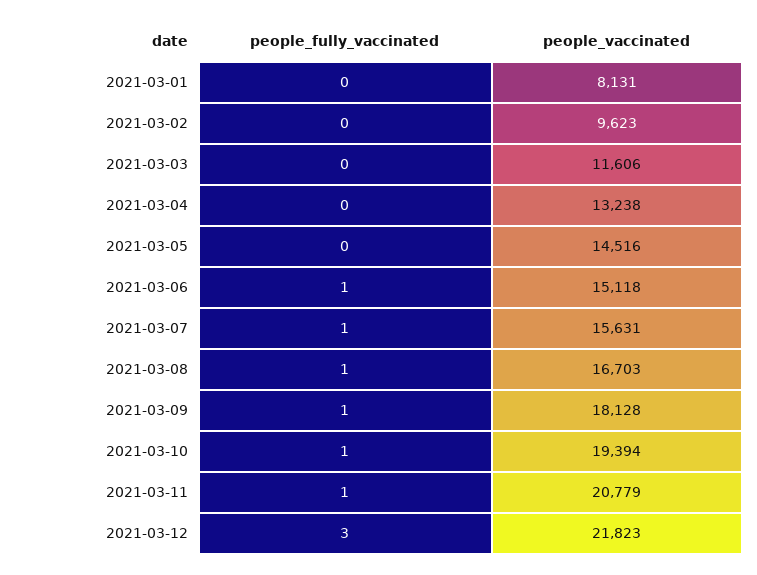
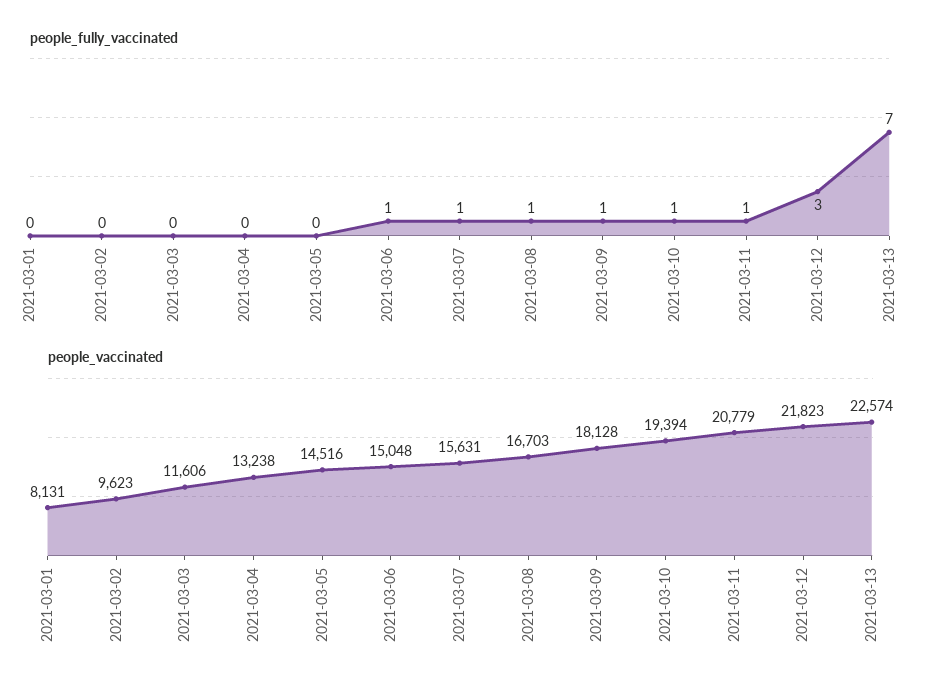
people_vaccinated, 2021-03-06: 15118 -> 15048
people_fully_vaccinated, 2021-03-13: none -> 7
people_vaccinated, 2021-03-13: none -> 22574

